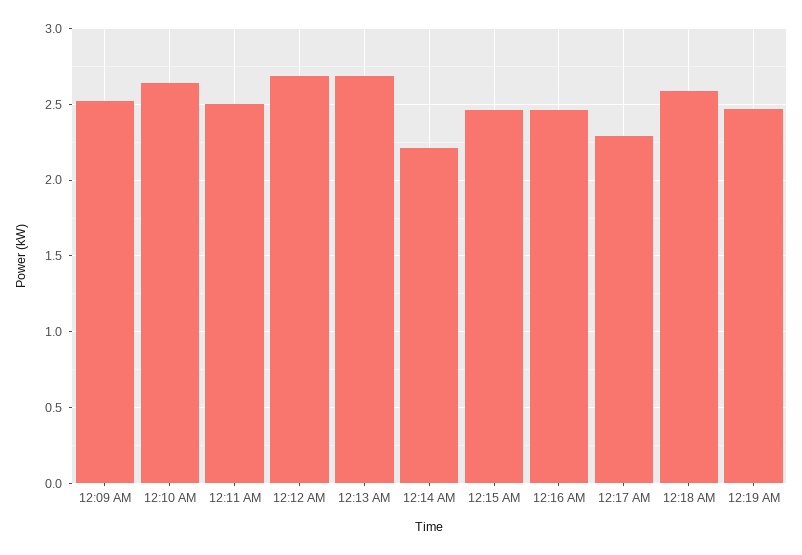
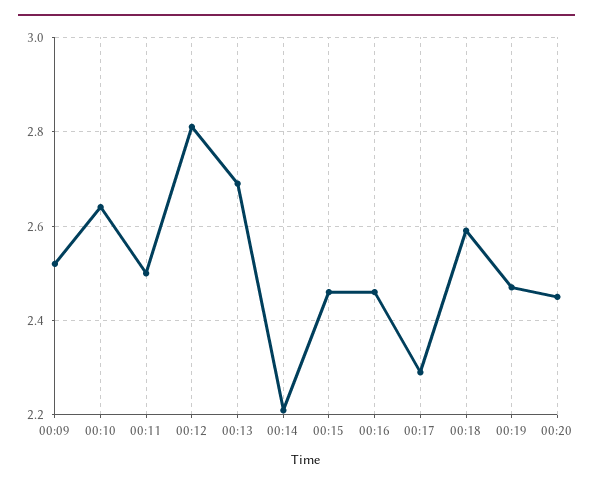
12:12 AM: 2.7 -> 2.8
00:20: none -> 2.45

